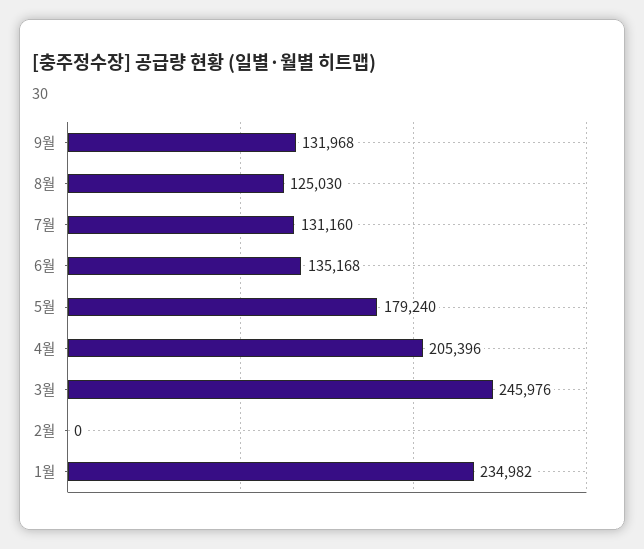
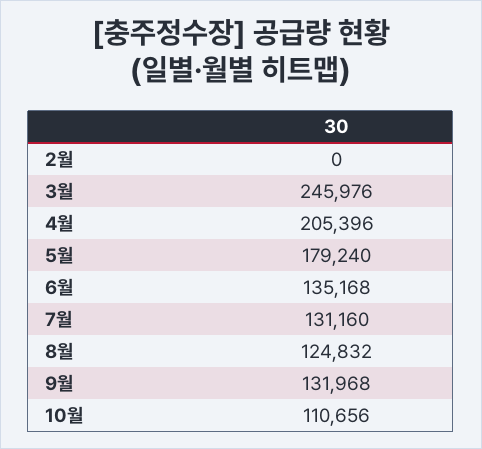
8월: 125030 -> 124832
1월: 234982 -> none
10월: none -> 110656

